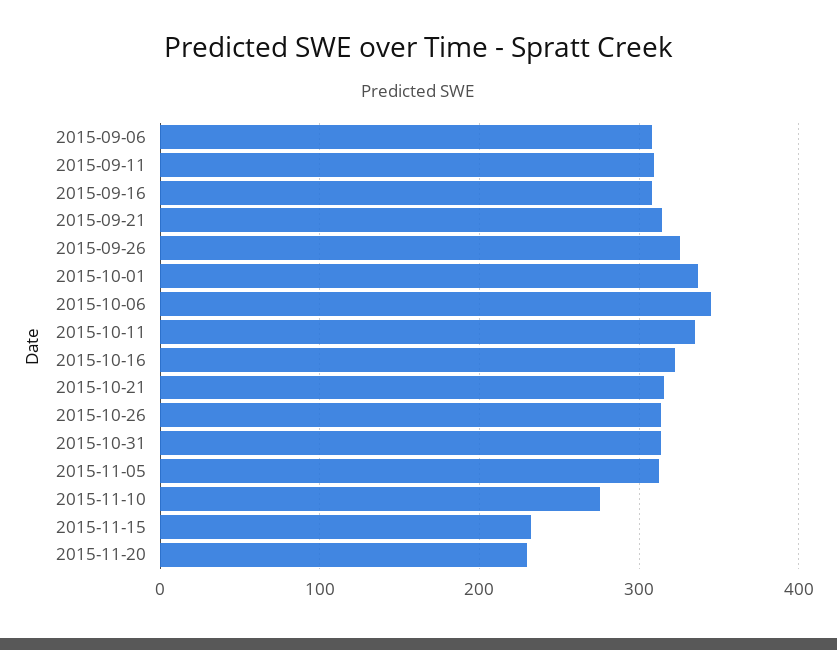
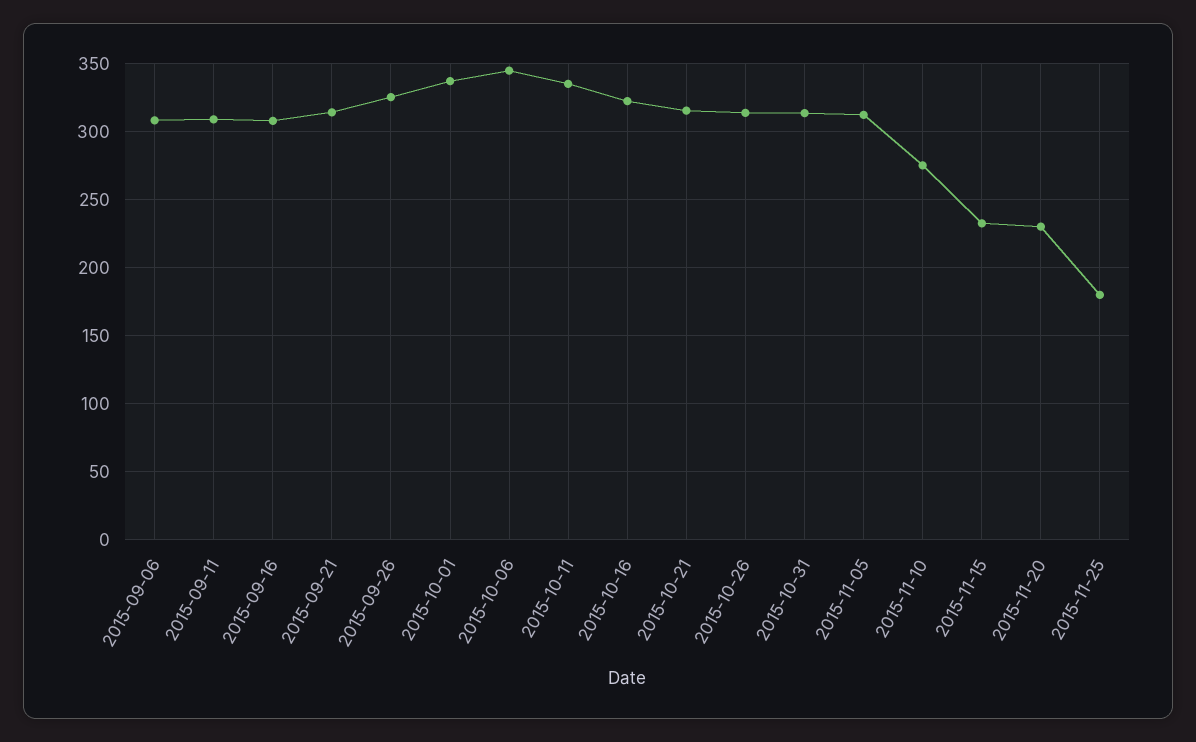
2015-11-25: none -> 180

